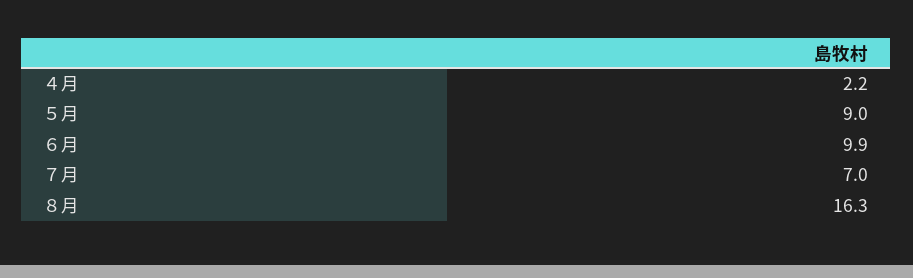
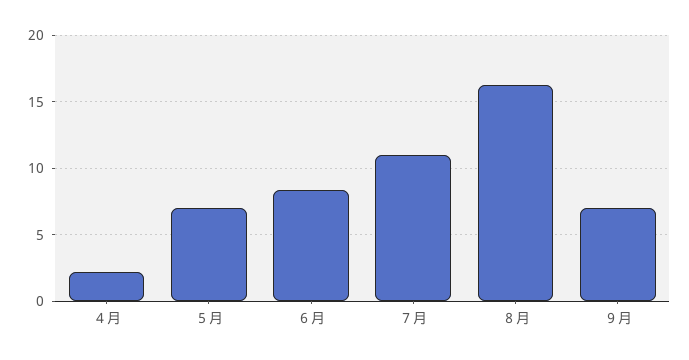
５月: 9 -> 7
６月: 9.9 -> 8.5
７月: 7 -> 11
９月: none -> 7

